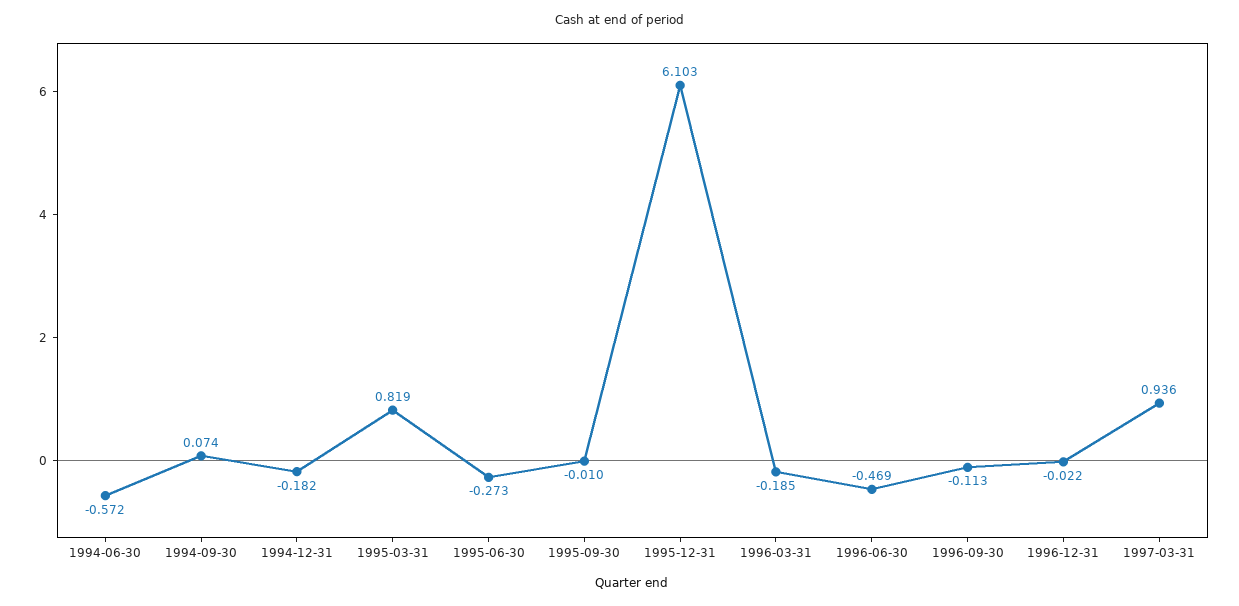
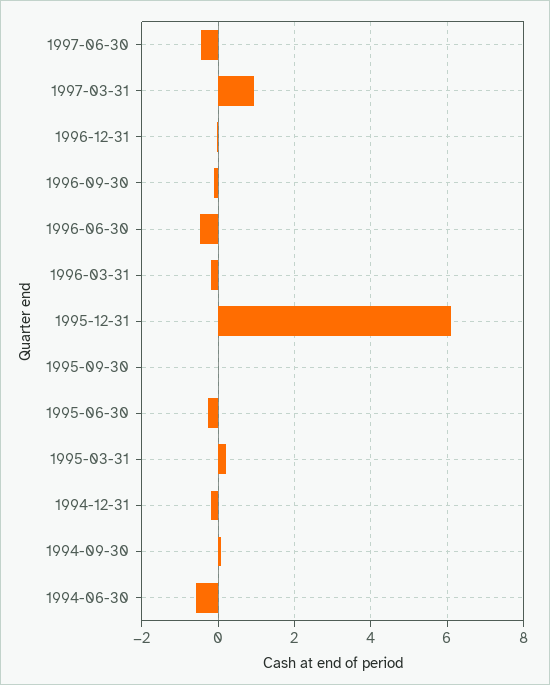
1995-03-31: 0.819 -> 0.2
1997-06-30: none -> -0.4

